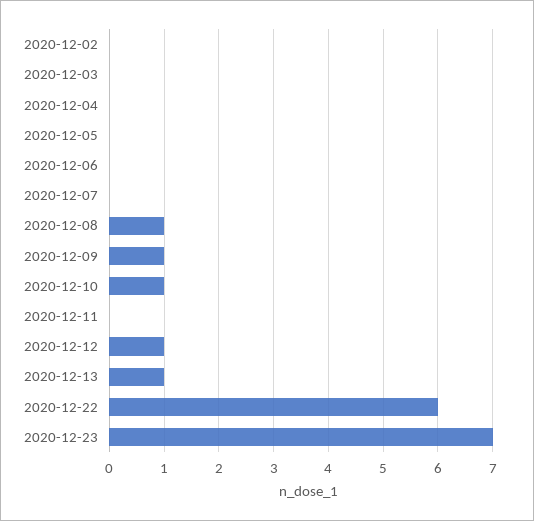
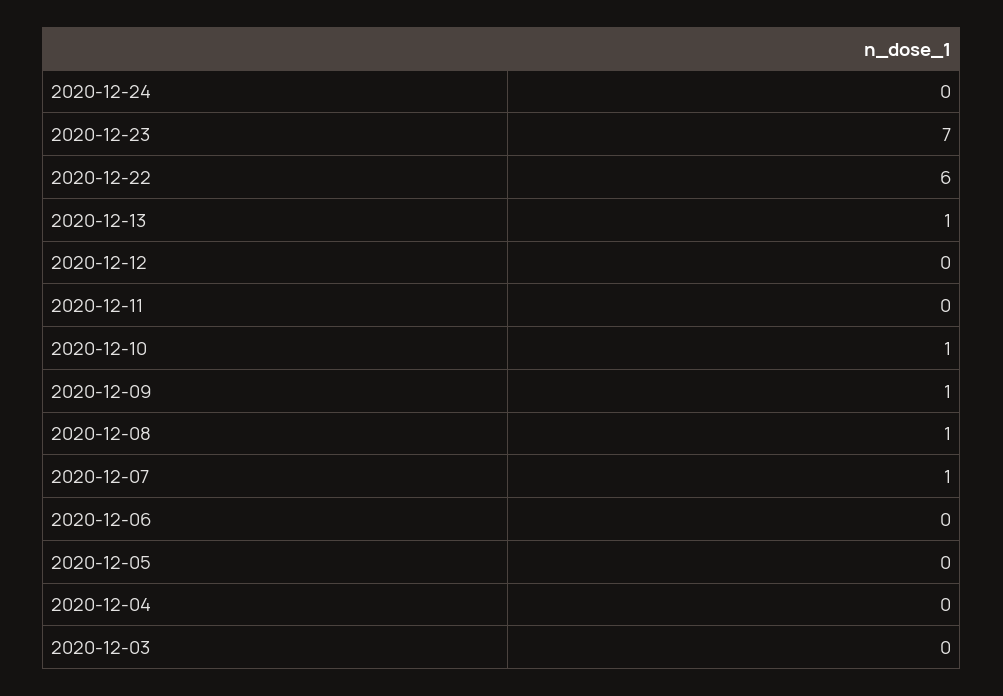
2020-12-02: 0 -> none
2020-12-07: 0 -> 1
2020-12-12: 1 -> 0
2020-12-24: none -> 0

